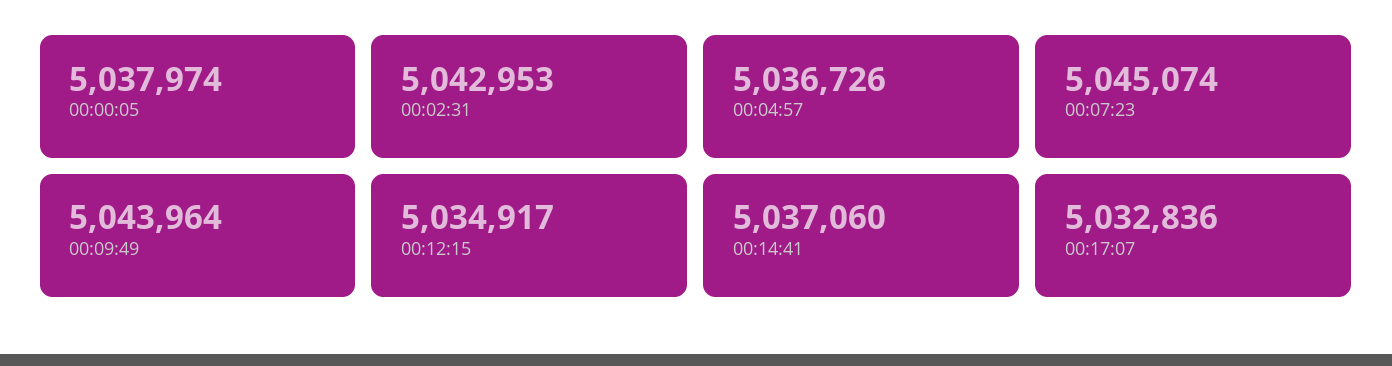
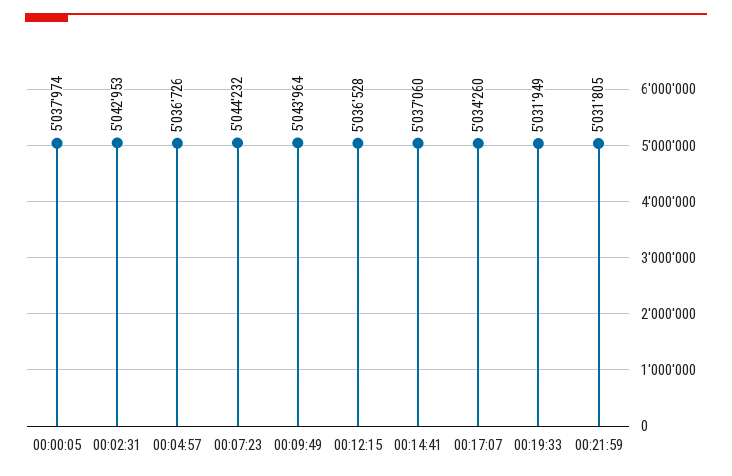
00:07:23: 5045074 -> 5044232
00:12:15: 5034917 -> 5036528
00:17:07: 5032836 -> 5034260
00:19:33: none -> 5031949
00:21:59: none -> 5031805

